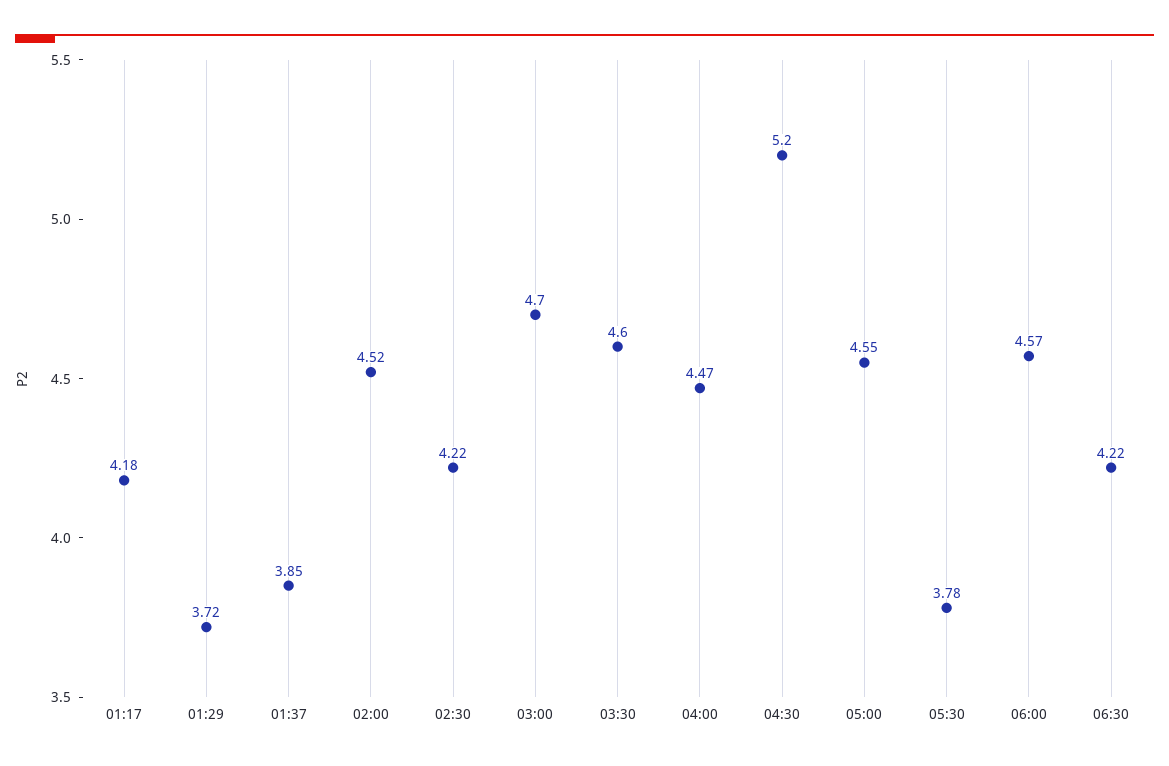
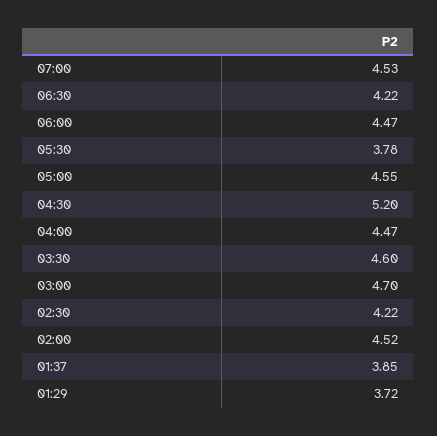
01:17: 4.18 -> none
06:00: 4.57 -> 4.47
07:00: none -> 4.53

